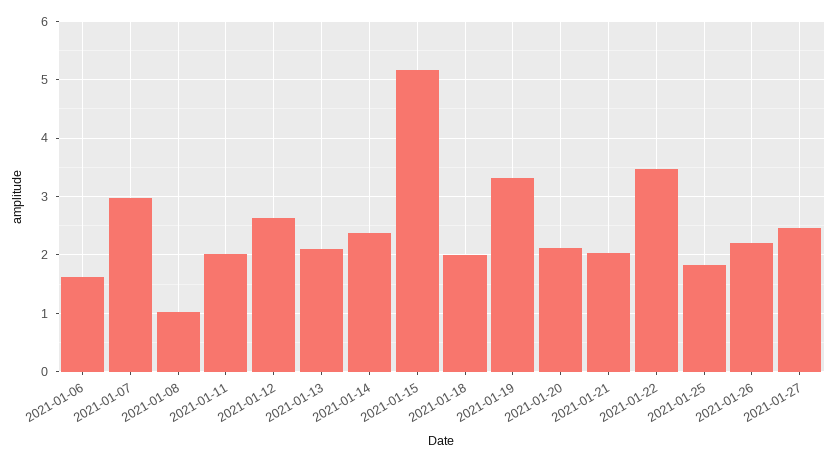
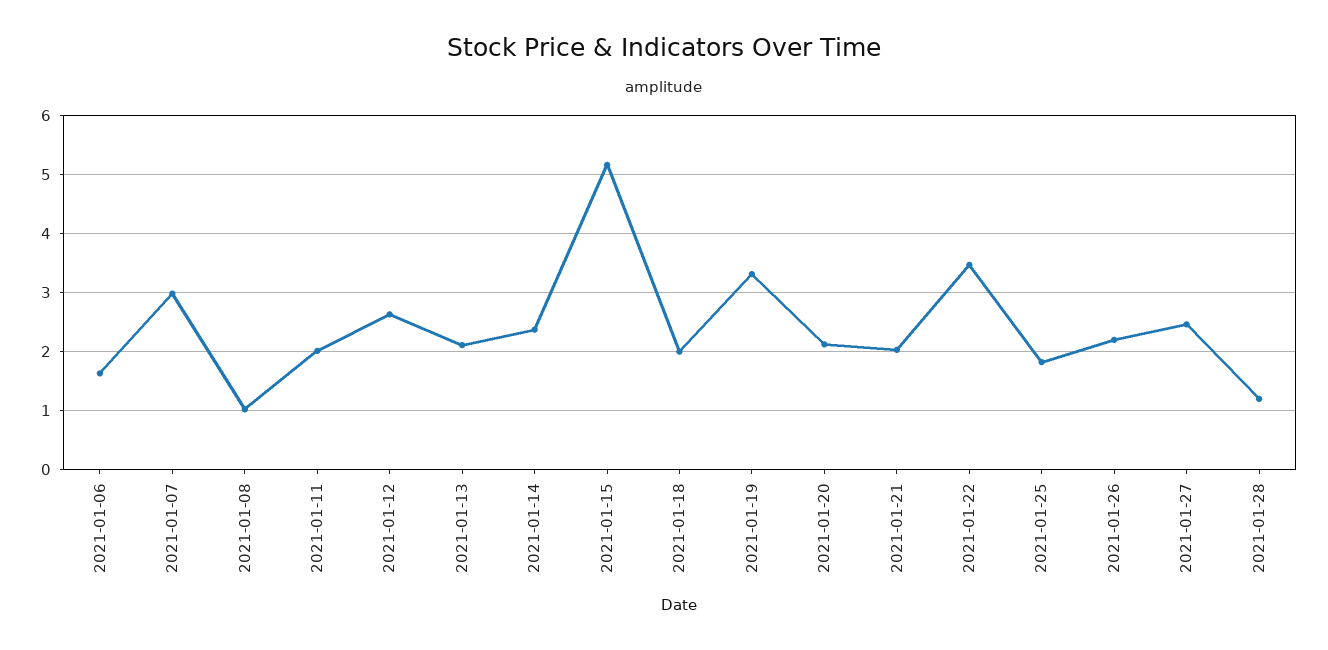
2021-01-28: none -> 1.2

